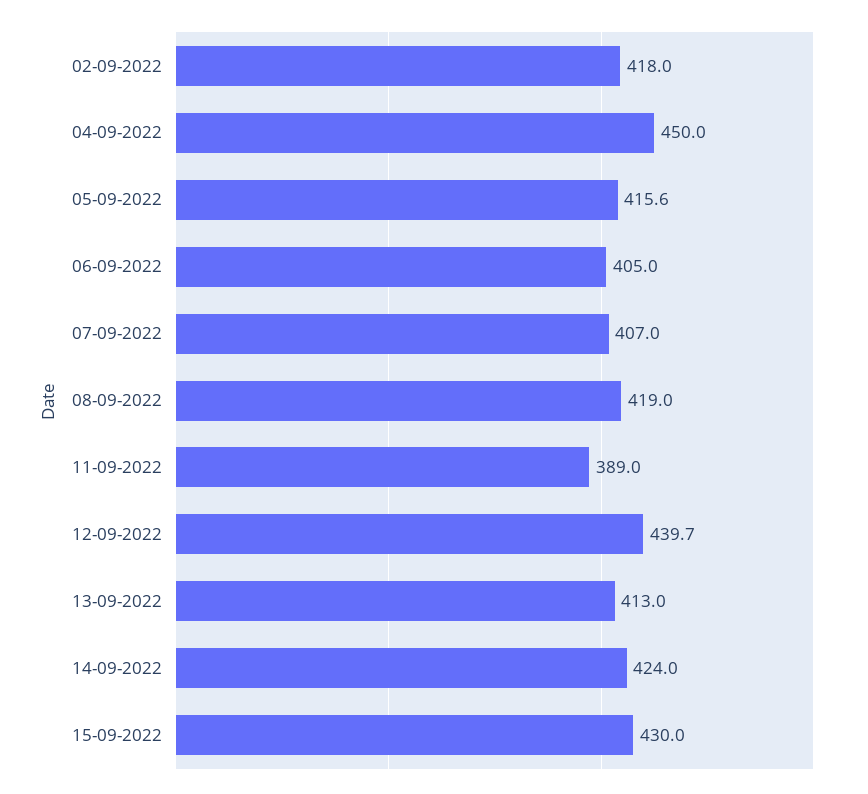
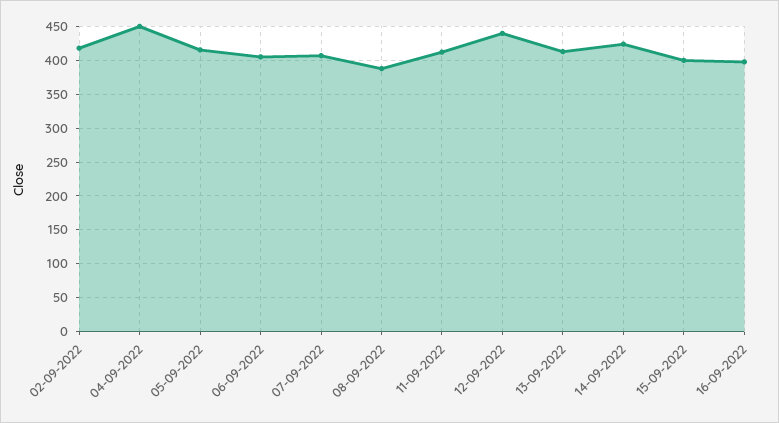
08-09-2022: 419 -> 390
11-09-2022: 389 -> 410
15-09-2022: 430 -> 400
16-09-2022: none -> 400

